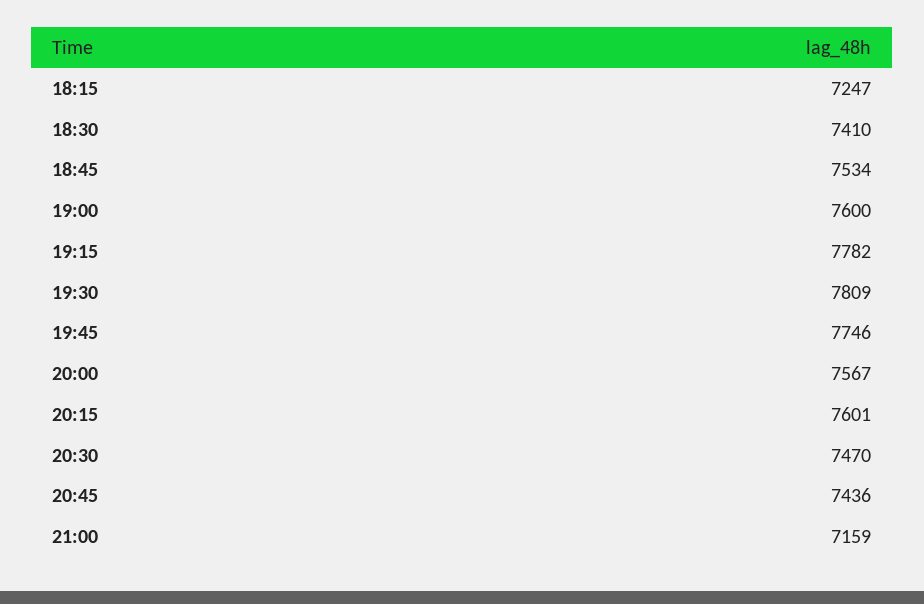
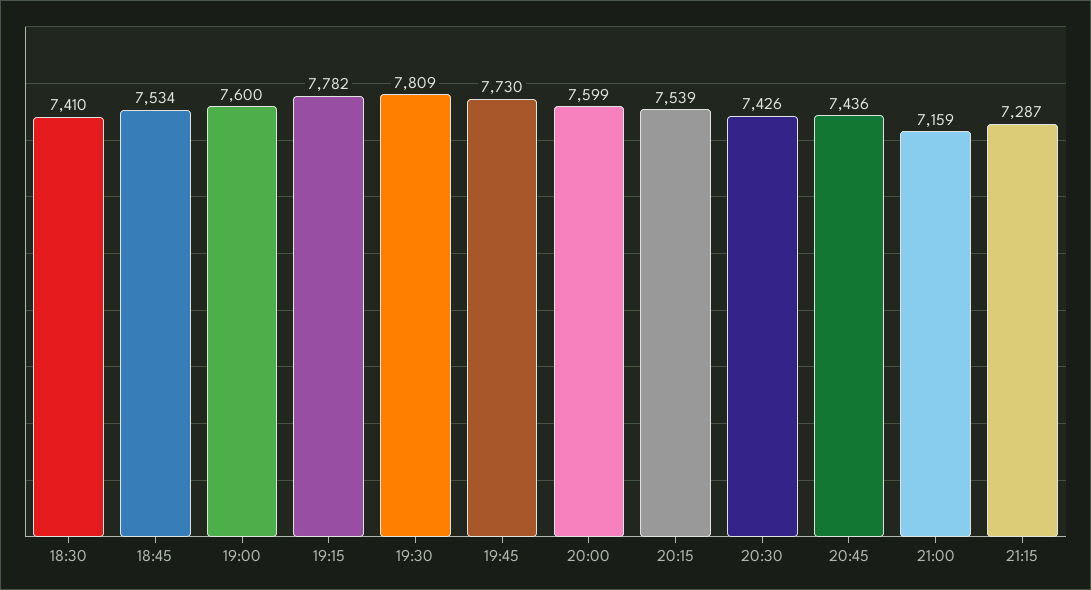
18:15: 7247 -> none
19:45: 7746 -> 7730
20:00: 7567 -> 7599
20:15: 7601 -> 7539
20:30: 7470 -> 7426
21:15: none -> 7287

